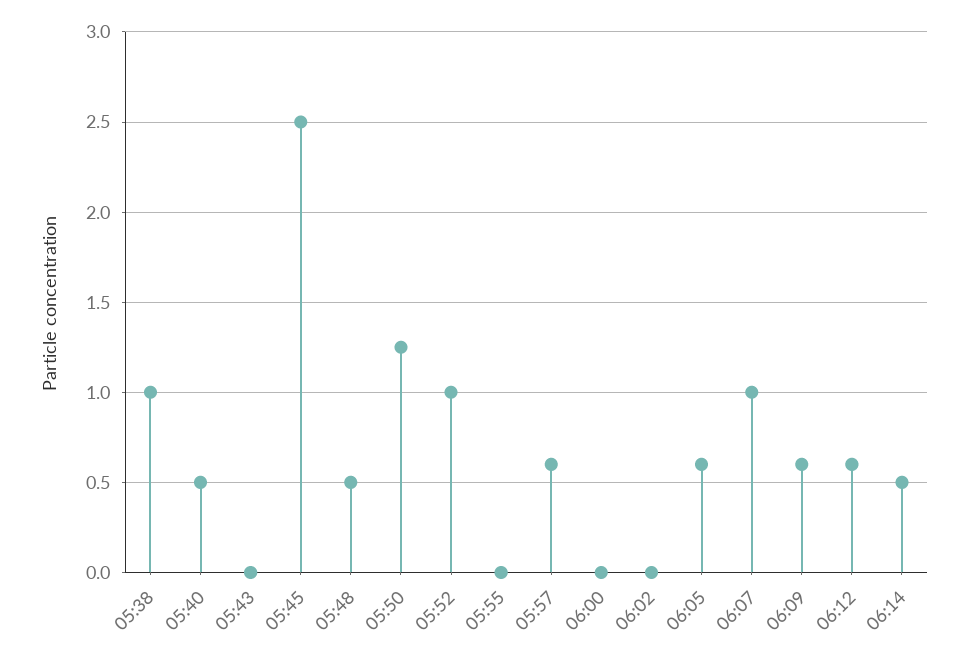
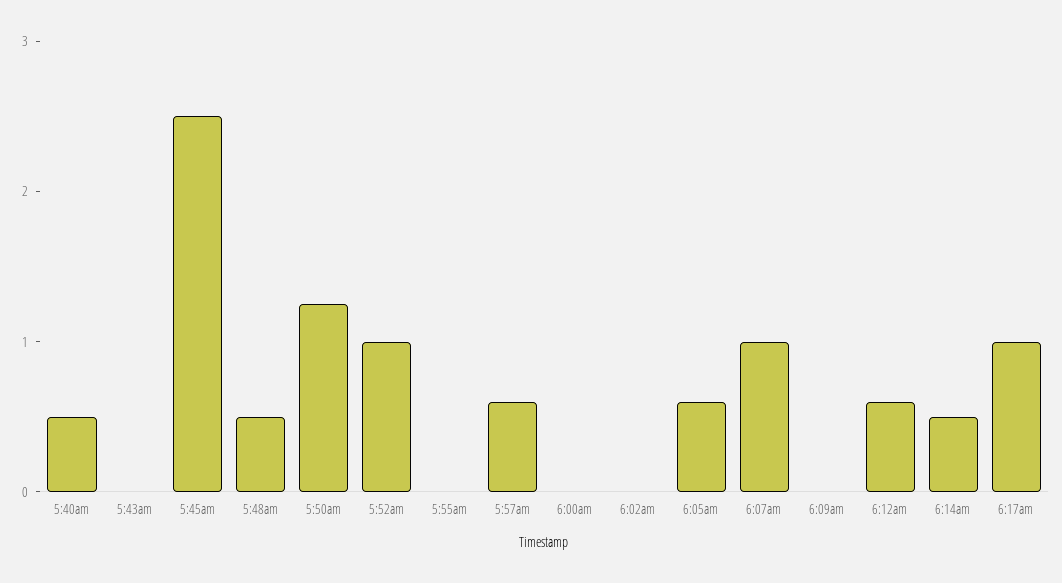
05:38: 1 -> none
06:09: 0.6 -> 0
6:17am: none -> 1

